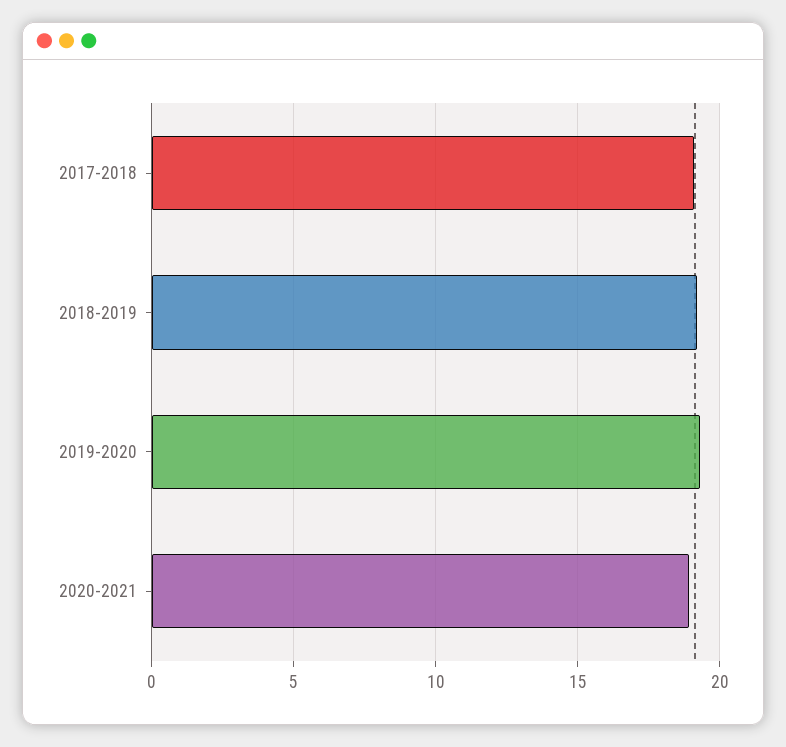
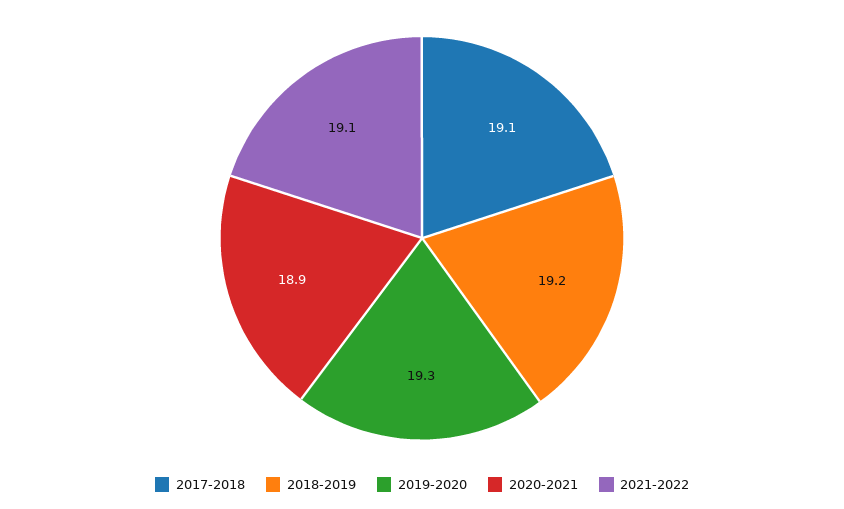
2021-2022: none -> 19.1

